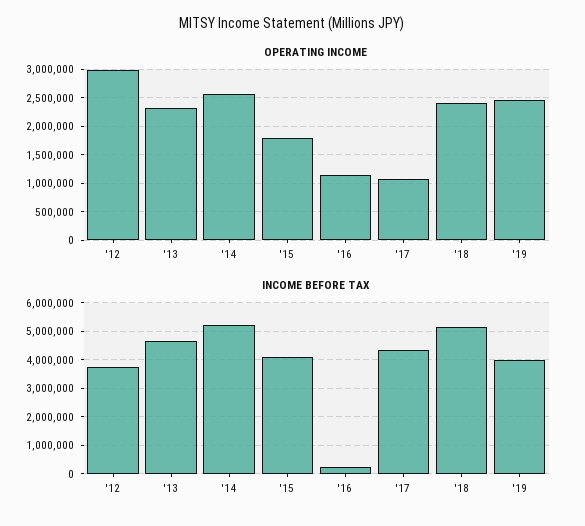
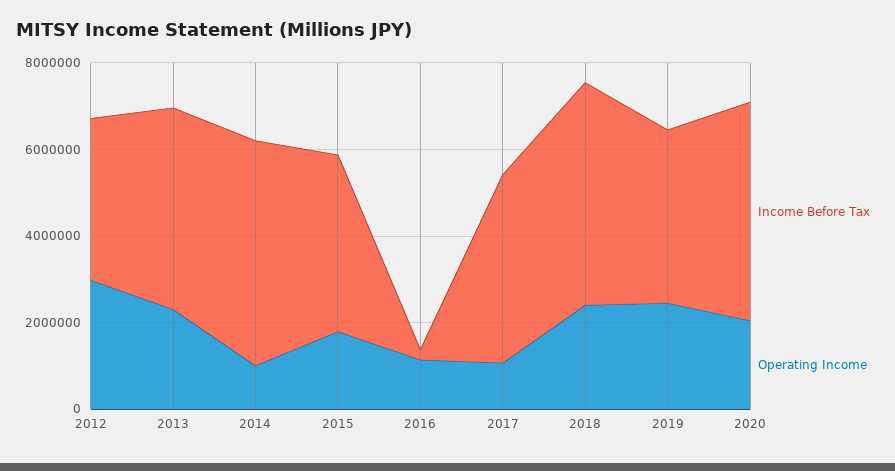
OPERATING INCOME, '14: 2500000 -> 1000000
INCOME BEFORE TAX, 2020: none -> 5000000
OPERATING INCOME, 2020: none -> 2000000

